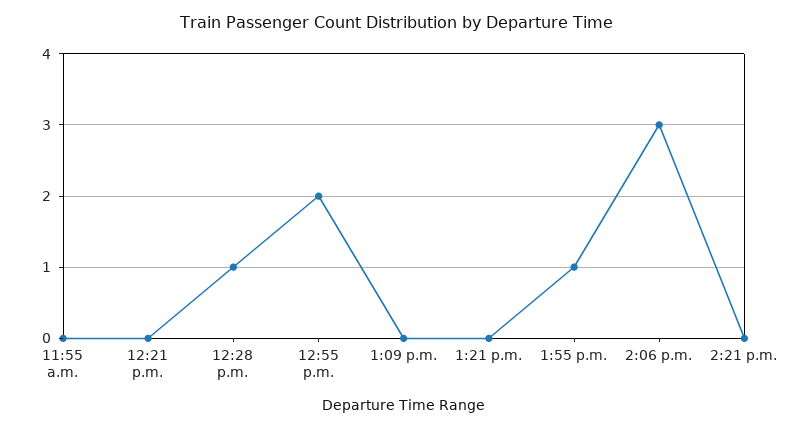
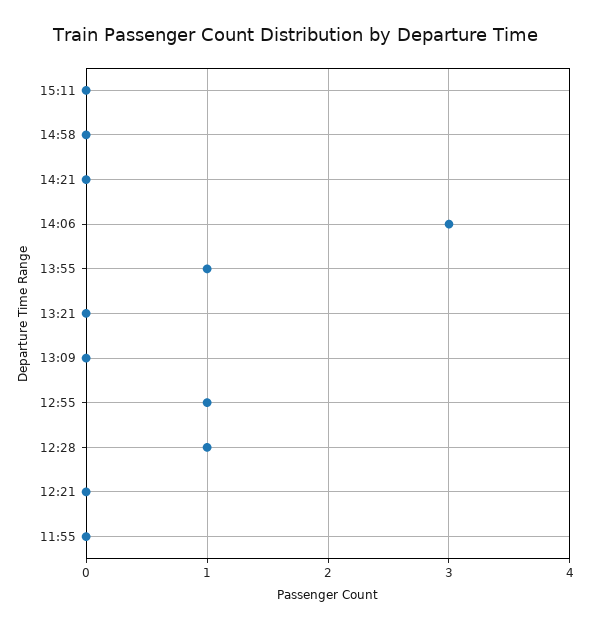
12:55 p.m.: 2 -> 1
15:11: none -> 0
14:58: none -> 0

